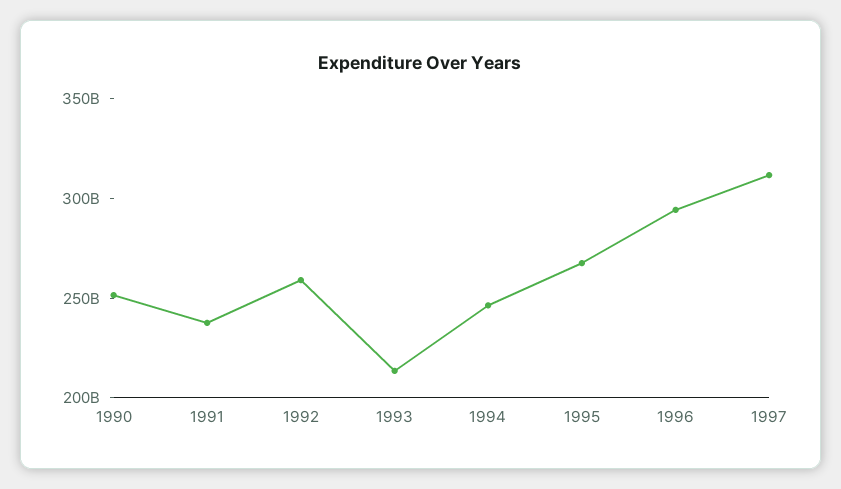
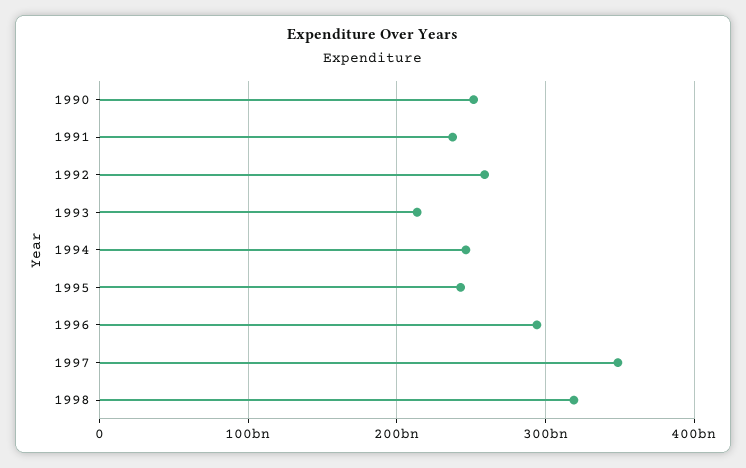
1995: 270000000000 -> 240000000000
1997: 310000000000 -> 350000000000
1998: none -> 320000000000

